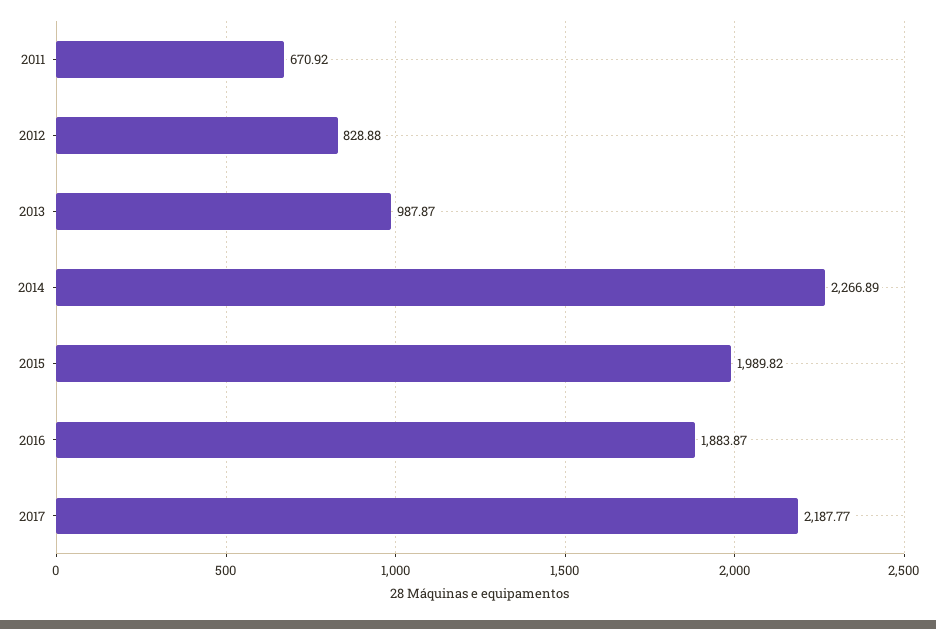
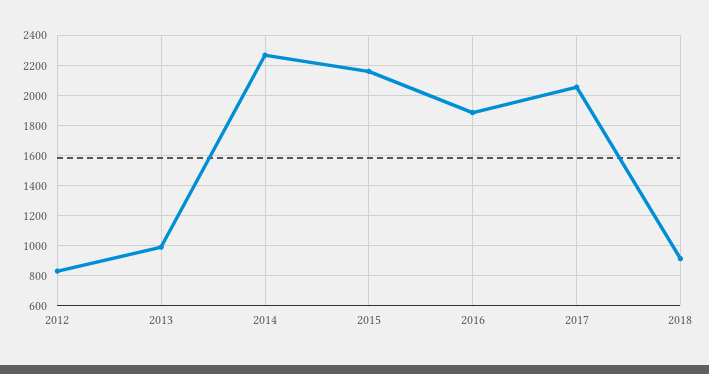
2011: 670.92 -> none
2015: 1989.82 -> 2150
2017: 2187.77 -> 2050
2018: none -> 900

